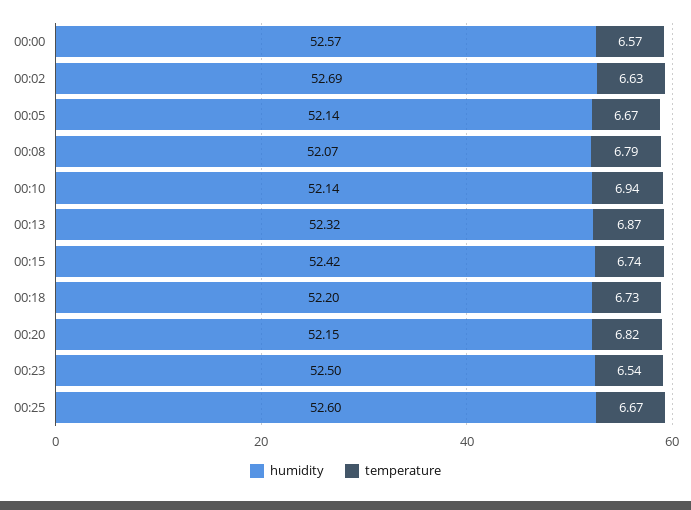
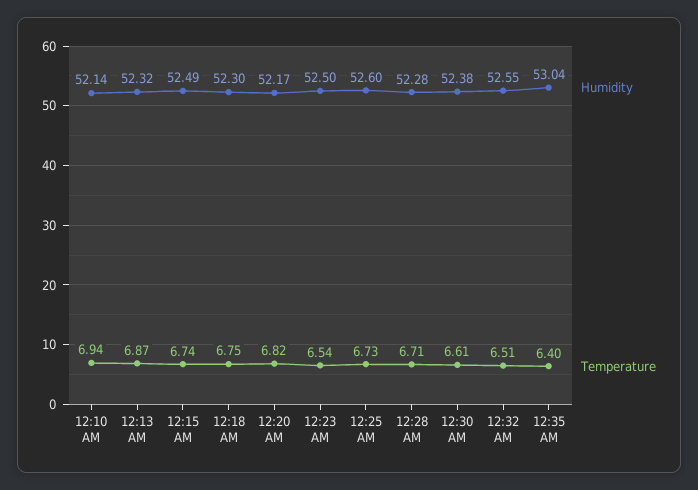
humidity, 00:00: 52.57 -> none
temperature, 00:00: 6.57 -> none
humidity, 00:02: 52.69 -> none
temperature, 00:02: 6.63 -> none
humidity, 00:05: 52.14 -> none
temperature, 00:05: 6.67 -> none
humidity, 00:08: 52.07 -> none
temperature, 00:08: 6.79 -> none
humidity, 00:15: 52.42 -> 52.49
humidity, 00:18: 52.2 -> 52.3
temperature, 00:18: 6.73 -> 6.75
humidity, 00:20: 52.15 -> 52.17
temperature, 00:25: 6.67 -> 6.73
humidity, 12:28 AM: none -> 52.28
temperature, 12:28 AM: none -> 6.71
humidity, 12:30 AM: none -> 52.38
temperature, 12:30 AM: none -> 6.61
humidity, 12:32 AM: none -> 52.55
temperature, 12:32 AM: none -> 6.51
humidity, 12:35 AM: none -> 53.04
temperature, 12:35 AM: none -> 6.4

